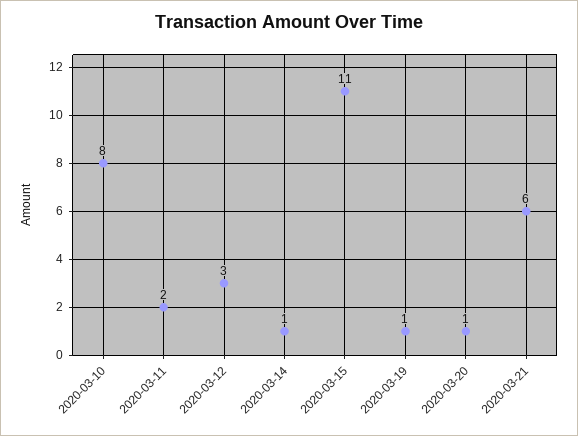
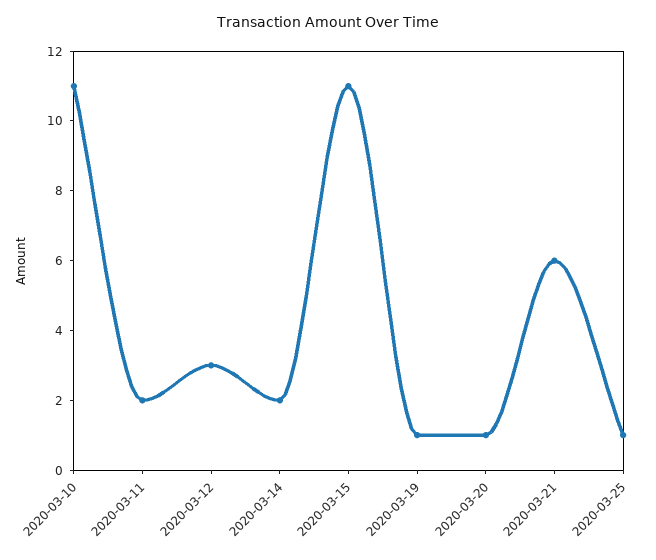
2020-03-10: 8 -> 11
2020-03-14: 1 -> 2
2020-03-25: none -> 1

